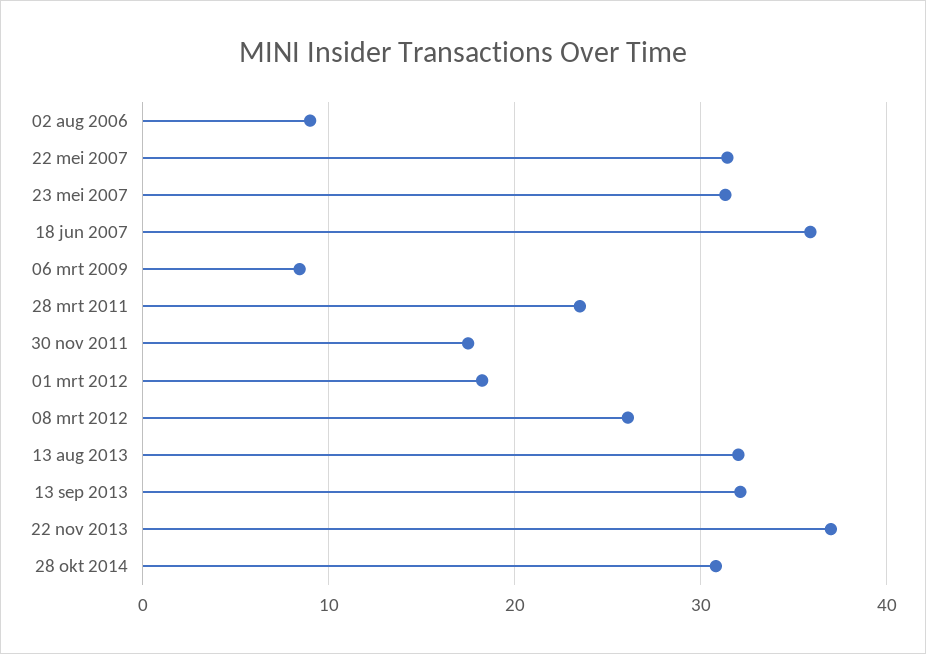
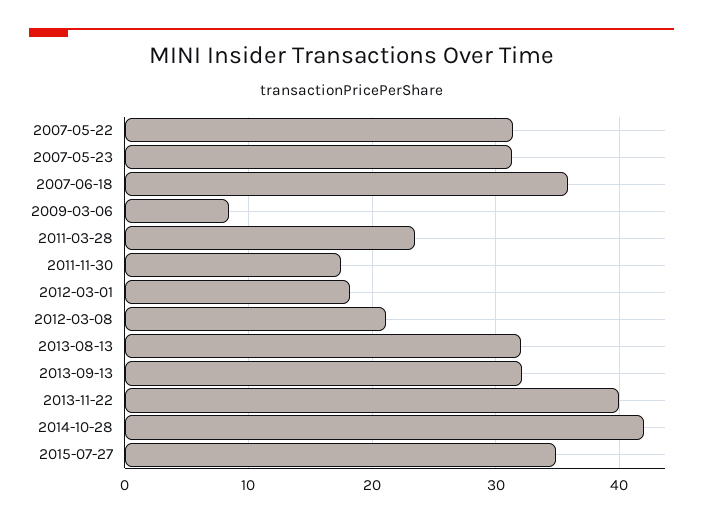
02 aug 2006: 9 -> none
08 mrt 2012: 26 -> 21
22 nov 2013: 37 -> 40
28 okt 2014: 31 -> 42
2015-07-27: none -> 35

